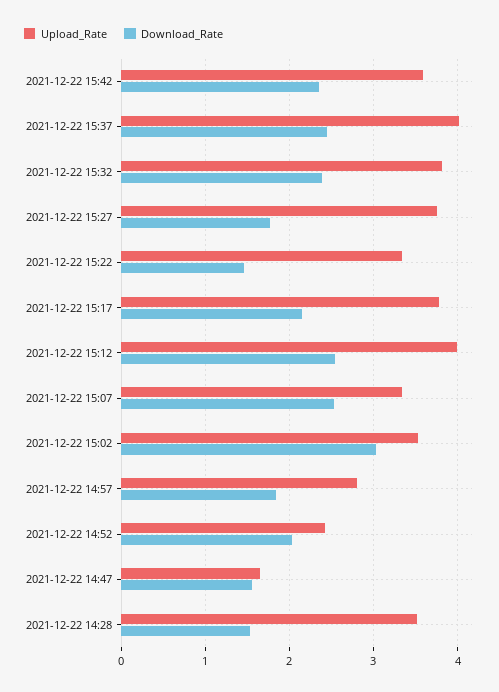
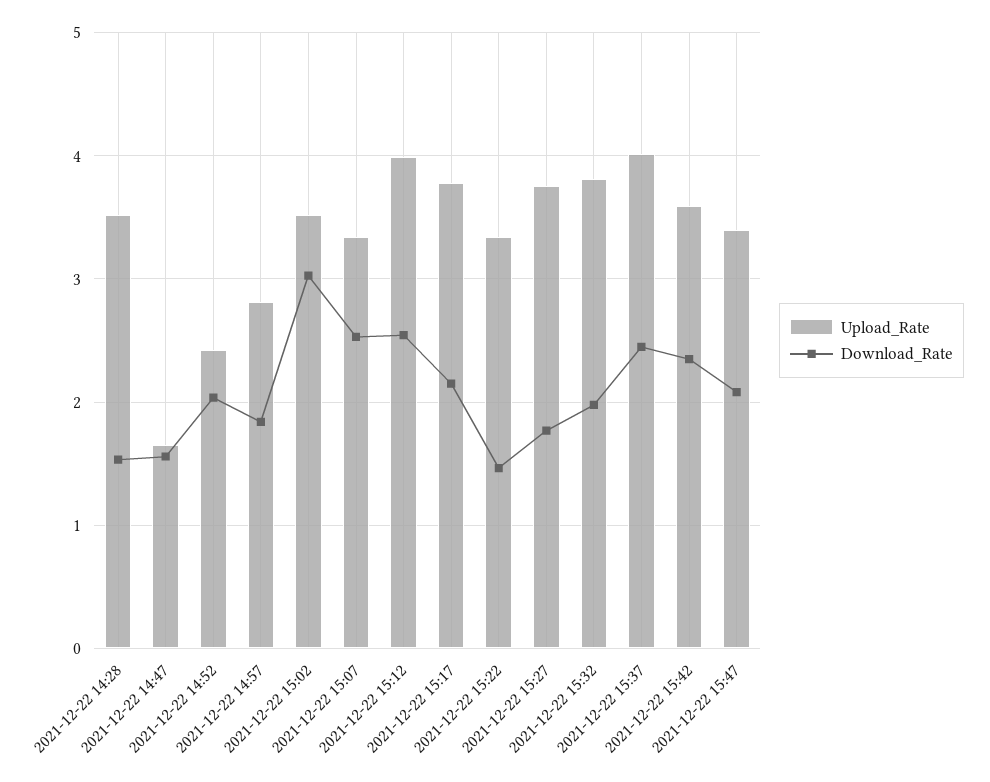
Download_Rate, 2021-12-22 15:32: 2.4 -> 2
Upload_Rate, 2021-12-22 15:47: none -> 3.4
Download_Rate, 2021-12-22 15:47: none -> 2.1

